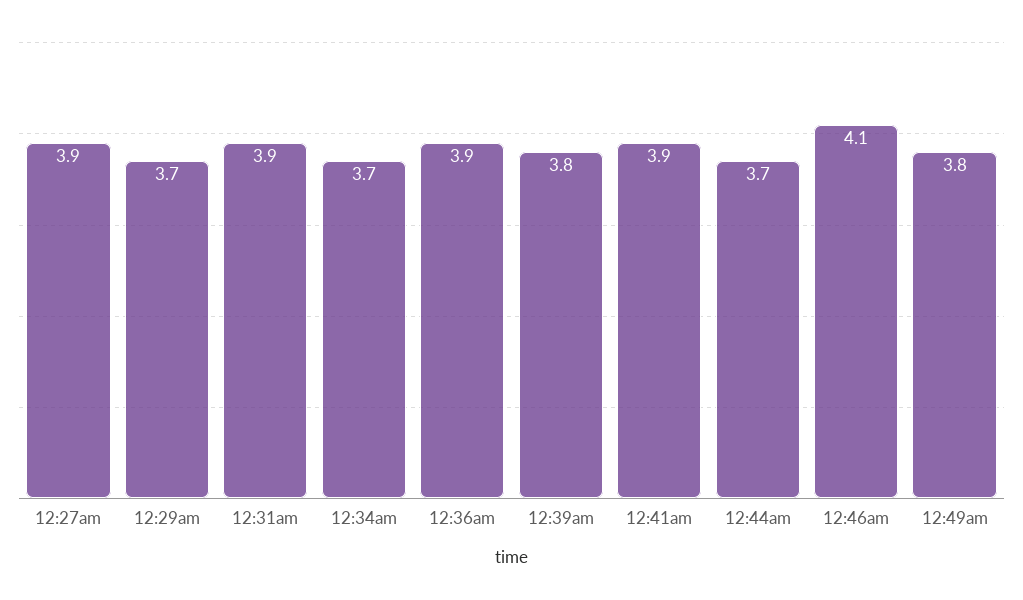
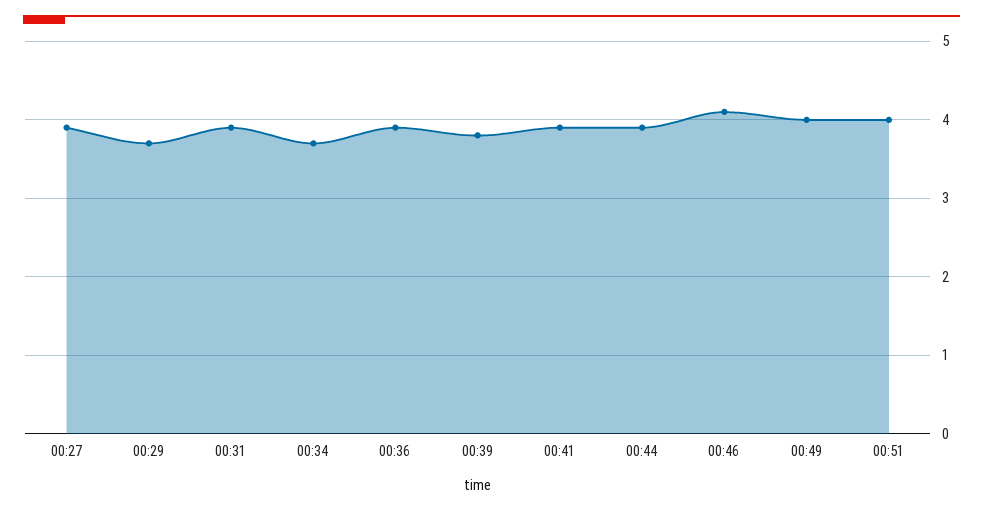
12:44am: 3.7 -> 3.9
12:49am: 3.8 -> 4
00:51: none -> 4

